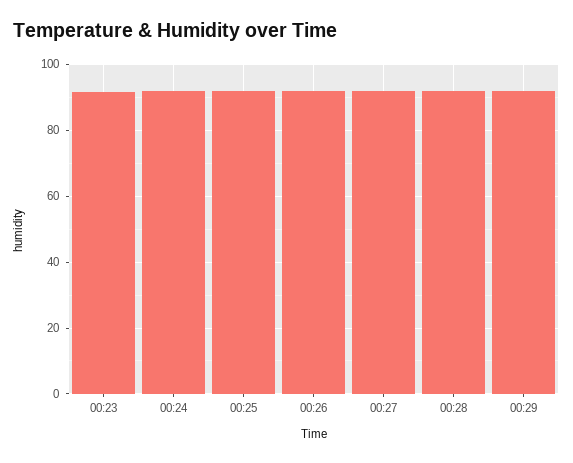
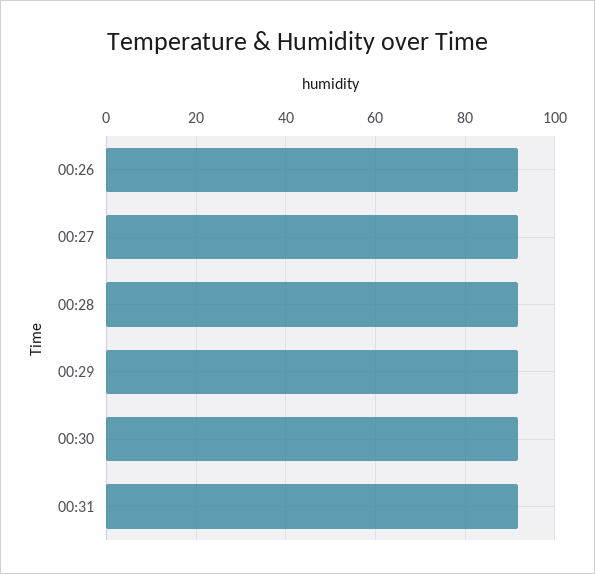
00:23: 92 -> none
00:24: 92 -> none
00:25: 92 -> none
00:30: none -> 92
00:31: none -> 92

